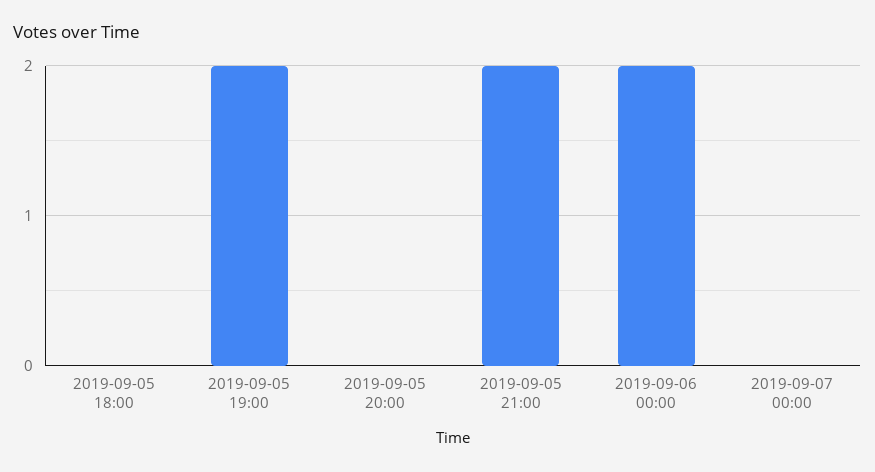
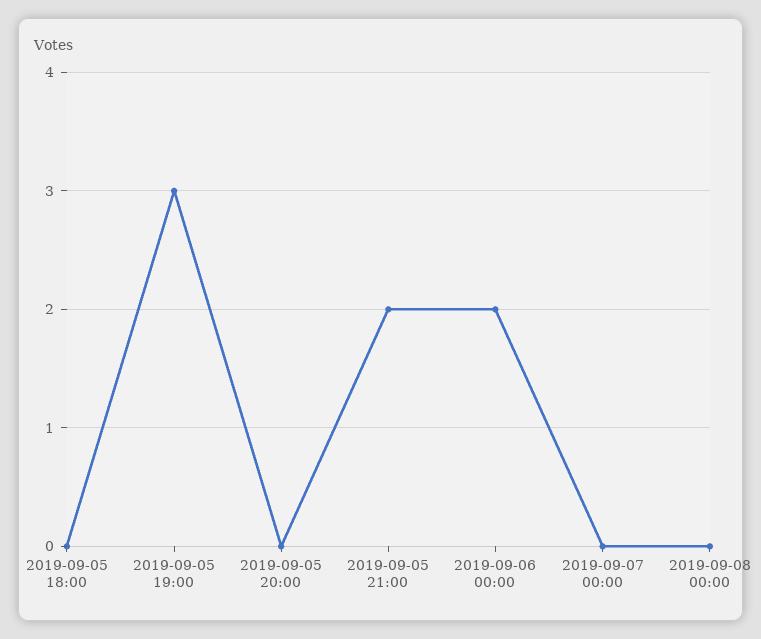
2019-09-05 19:00: 2 -> 3
2019-09-08 00:00: none -> 0

